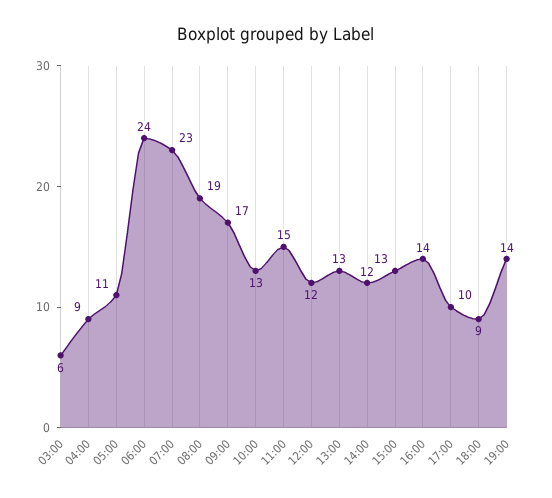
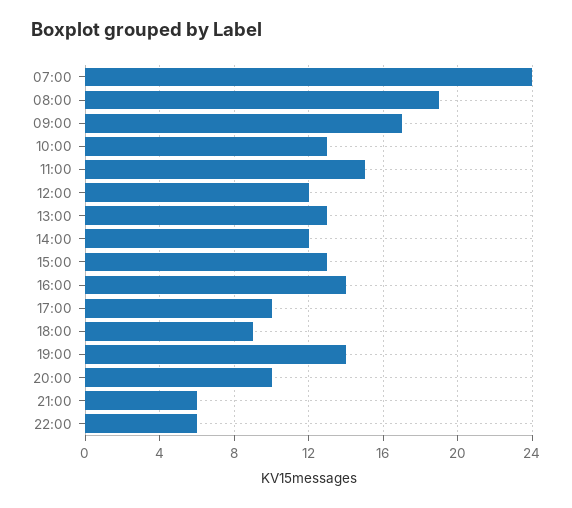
03:00: 6 -> none
04:00: 9 -> none
05:00: 11 -> none
06:00: 24 -> none
07:00: 23 -> 24
20:00: none -> 10
21:00: none -> 6
22:00: none -> 6

